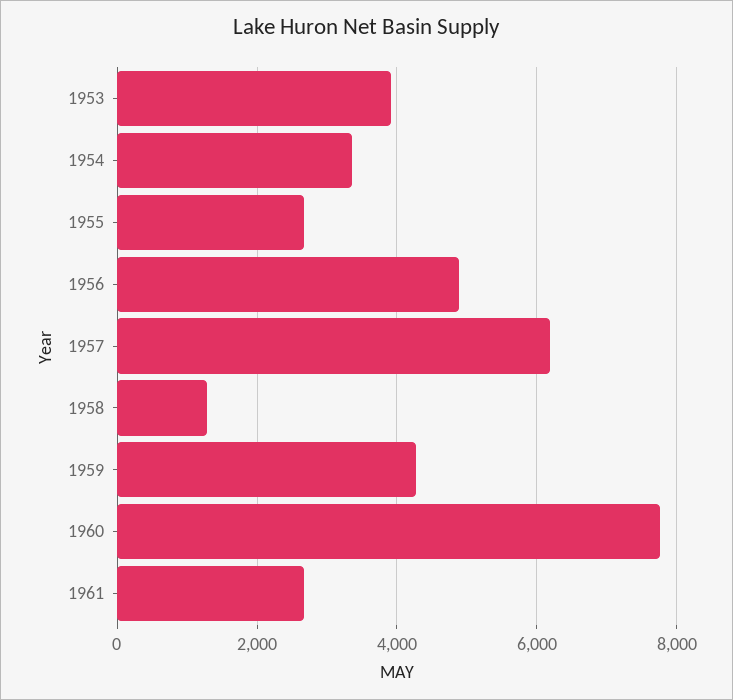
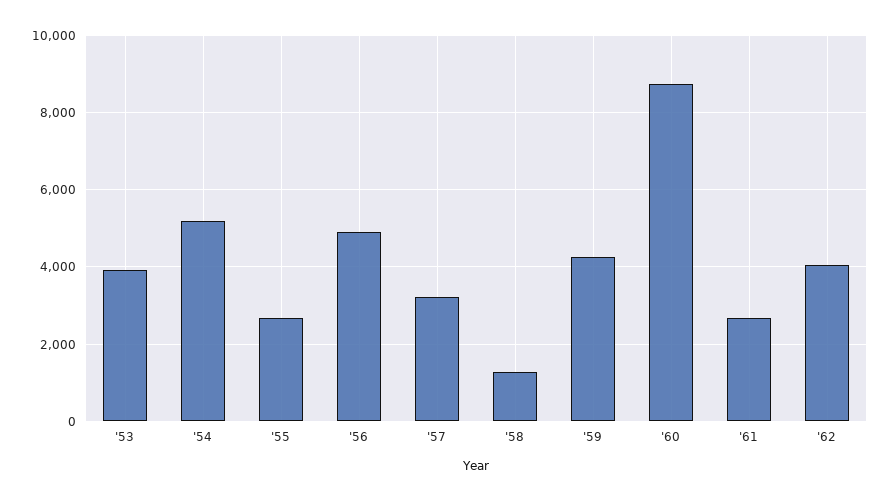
1954: 3400 -> 5200
1957: 6200 -> 3200
1960: 7800 -> 8800
'62: none -> 4000

